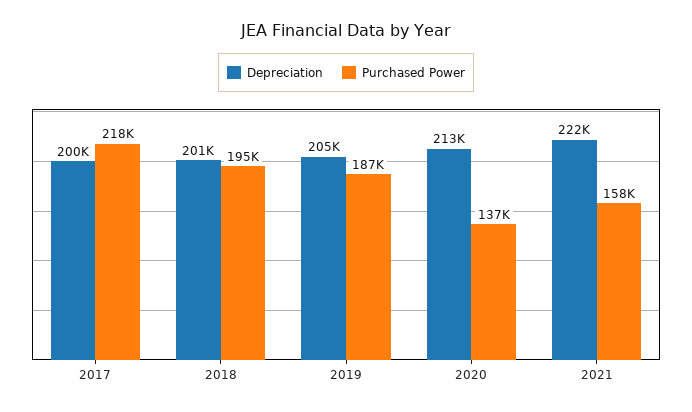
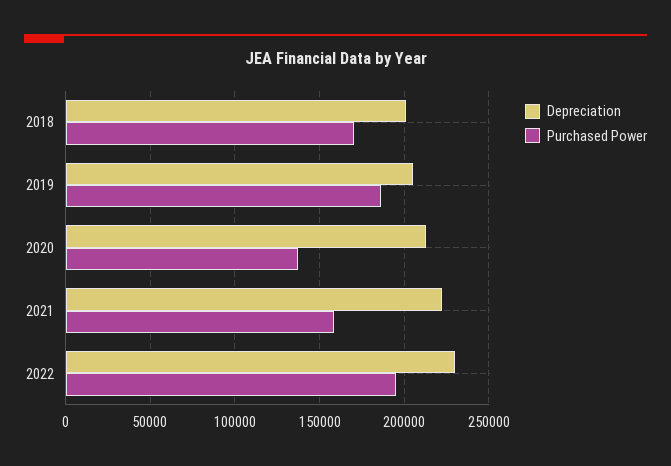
Depreciation, 2017: 200000 -> none
Purchased Power, 2017: 218000 -> none
Purchased Power, 2018: 195000 -> 170000
Depreciation, 2022: none -> 230000
Purchased Power, 2022: none -> 195000

